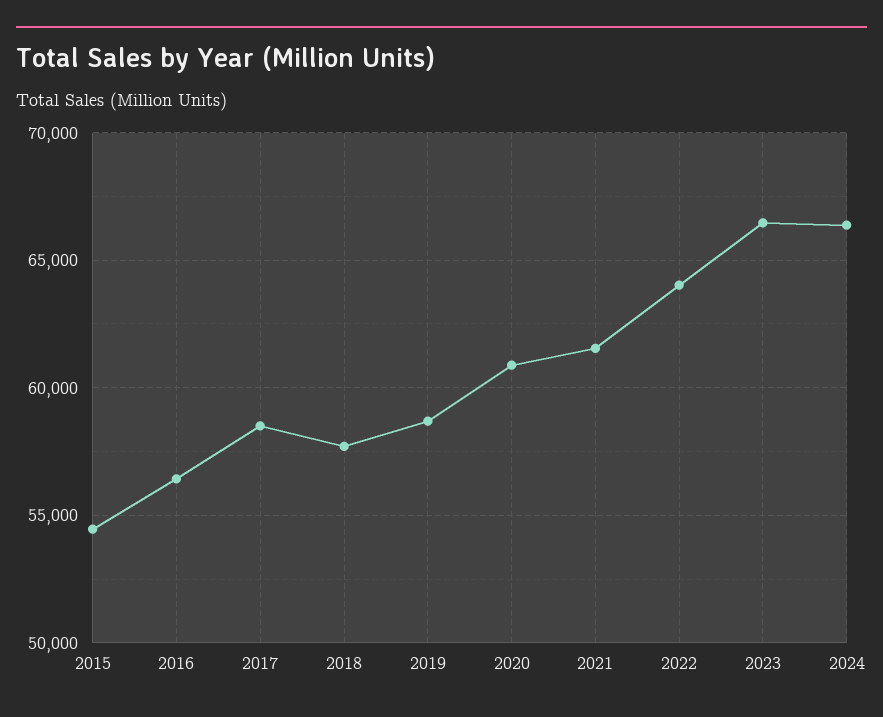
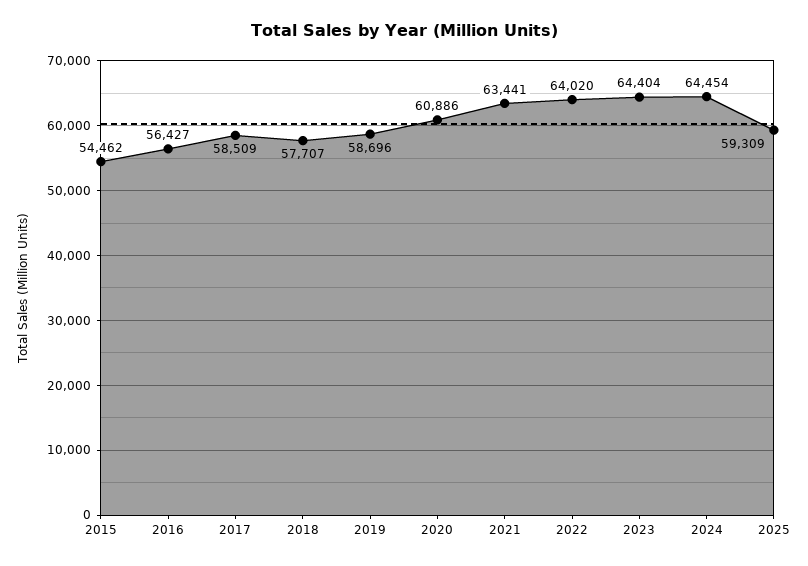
2021: 61500 -> 63441
2023: 66500 -> 64404
2024: 66500 -> 64454
2025: none -> 59309

